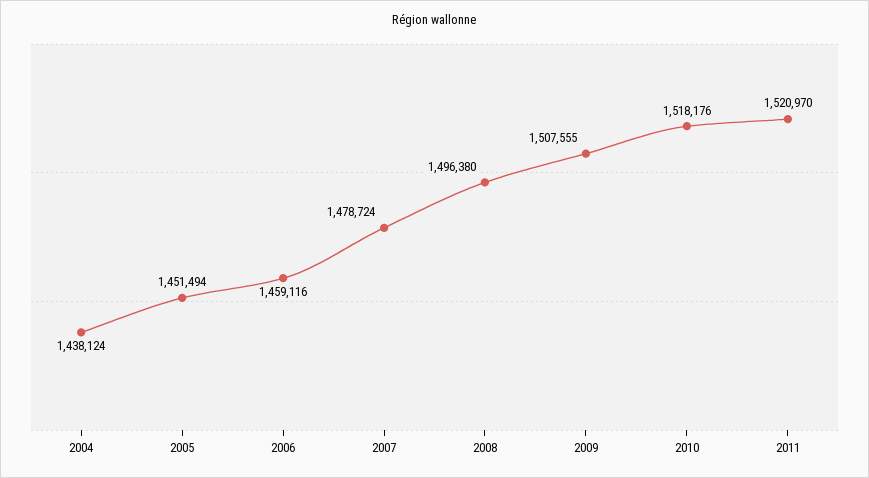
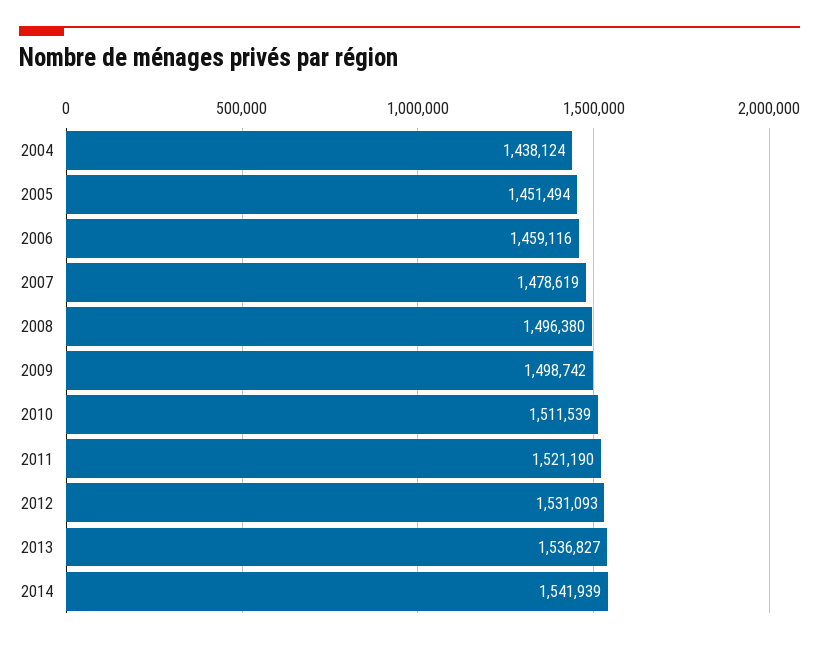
2007: 1478724 -> 1478619
2009: 1507555 -> 1498742
2010: 1518176 -> 1511539
2011: 1520970 -> 1521190
2012: none -> 1531093
2013: none -> 1536827
2014: none -> 1541939

